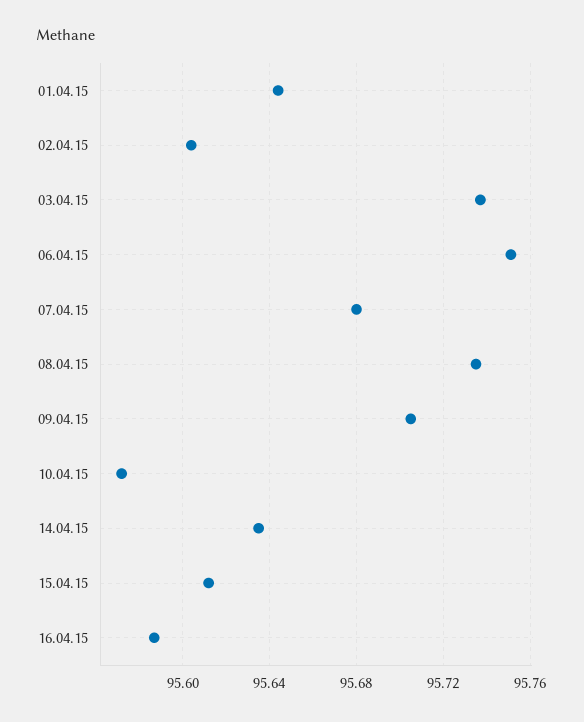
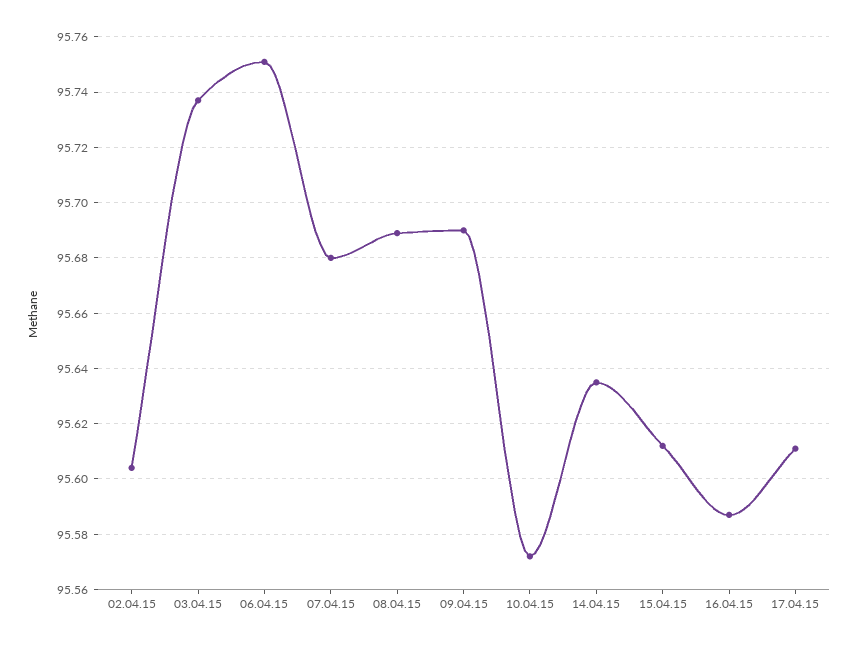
01.04.15: 95.645 -> none
08.04.15: 95.735 -> 95.69
09.04.15: 95.705 -> 95.69
17.04.15: none -> 95.61

